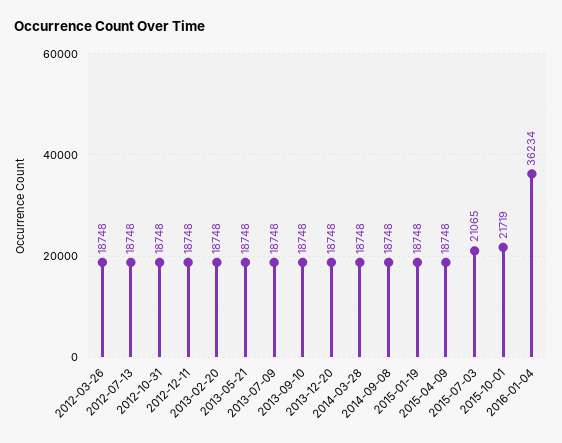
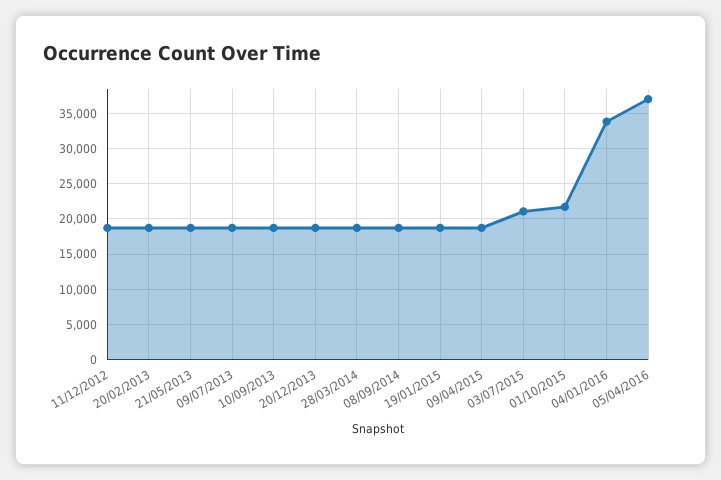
2012-03-26: 18748 -> none
2012-07-13: 18748 -> none
2012-10-31: 18748 -> none
2016-01-04: 36234 -> 34000
05/04/2016: none -> 37000

